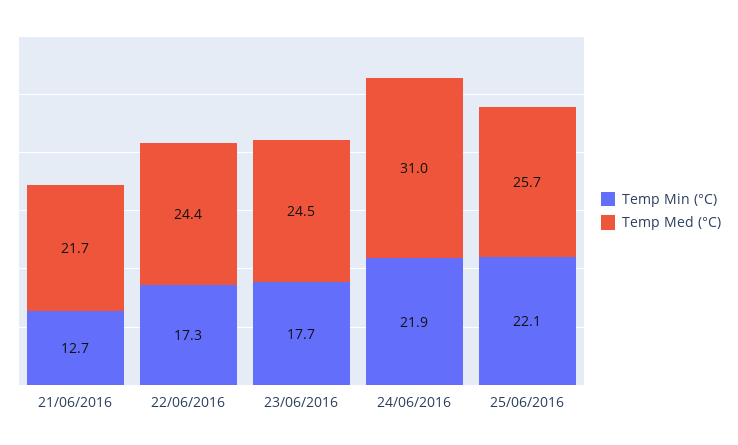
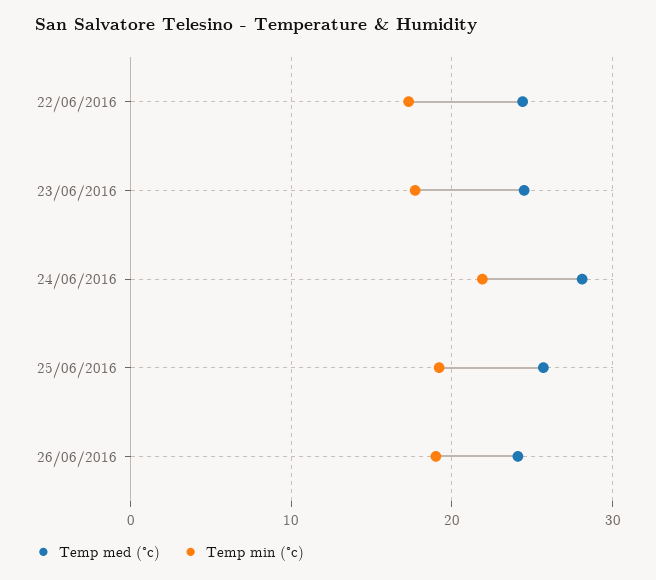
Temp Min (°C), 21/06/2016: 12.7 -> none
Temp Med (°C), 21/06/2016: 21.7 -> none
Temp Med (°C), 24/06/2016: 31 -> 28
Temp Min (°C), 25/06/2016: 22.1 -> 19
Temp Med (°C), 26/06/2016: none -> 24
Temp Min (°C), 26/06/2016: none -> 19

